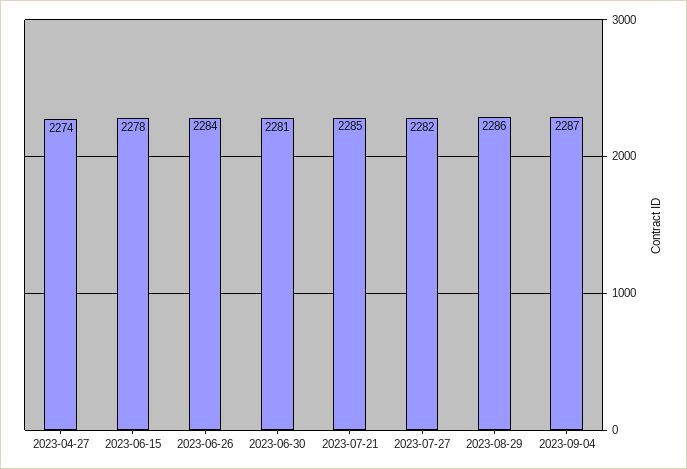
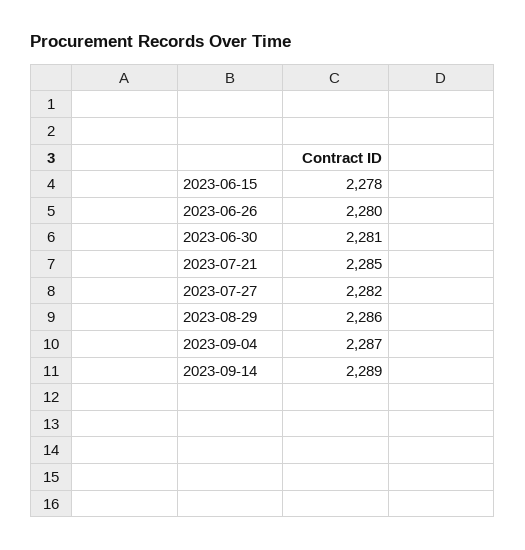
2023-04-27: 2274 -> none
2023-06-26: 2284 -> 2280
2023-09-14: none -> 2289

